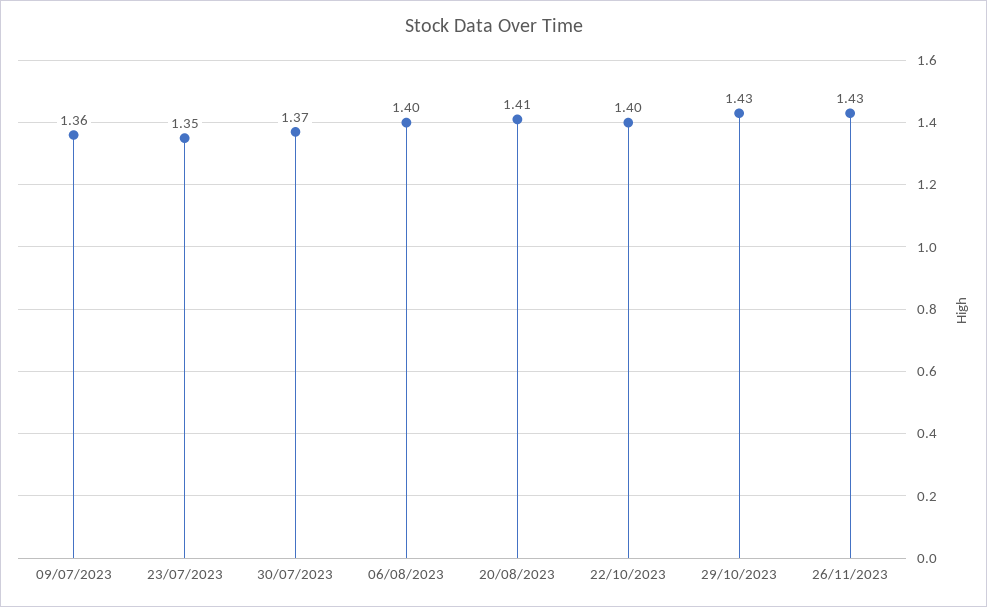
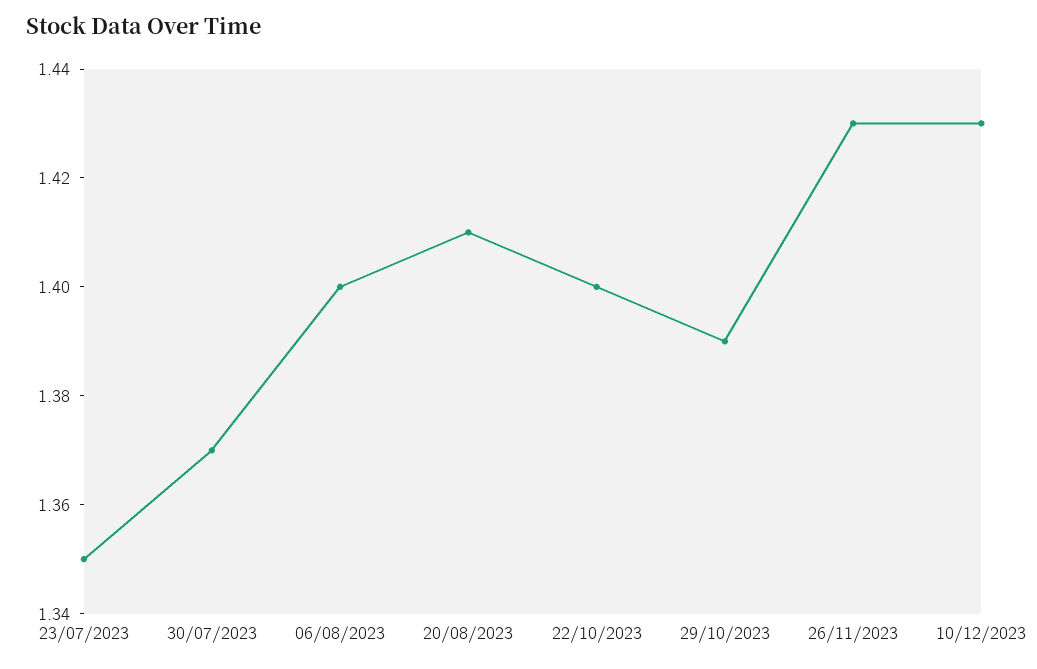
09/07/2023: 1.36 -> none
29/10/2023: 1.43 -> 1.39
10/12/2023: none -> 1.43

